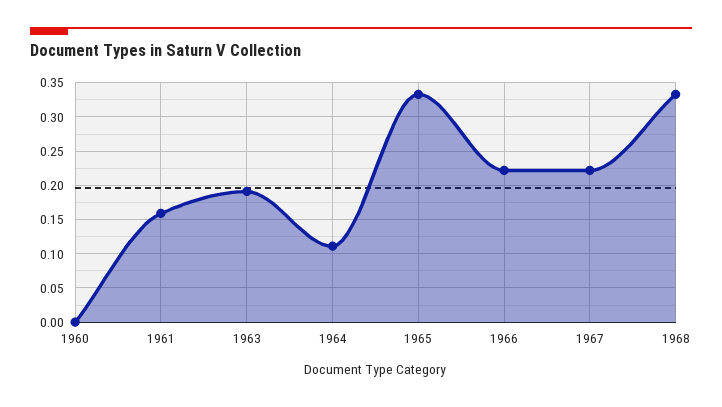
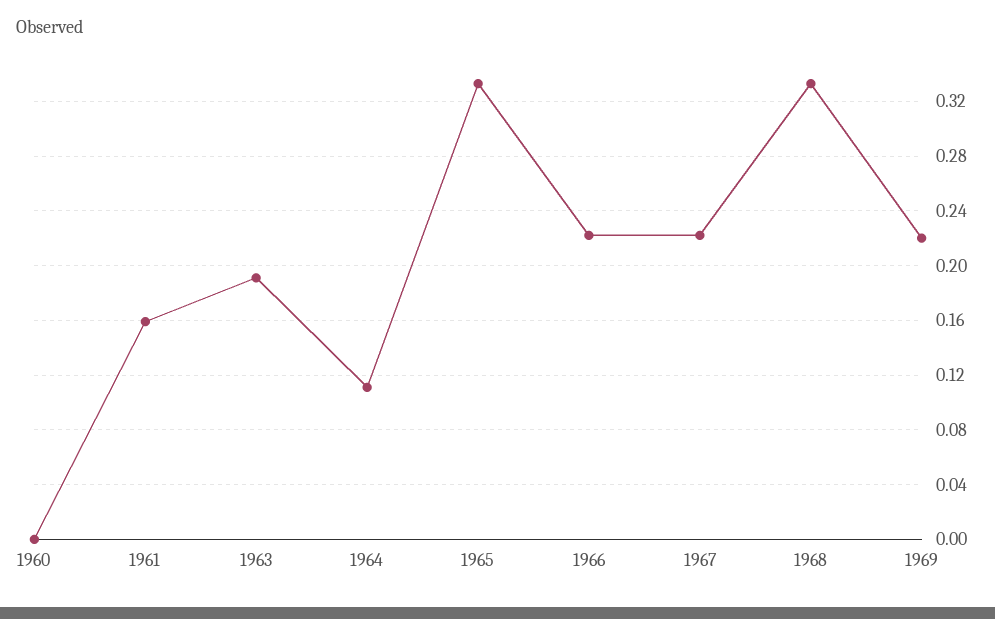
1969: none -> 0.22

